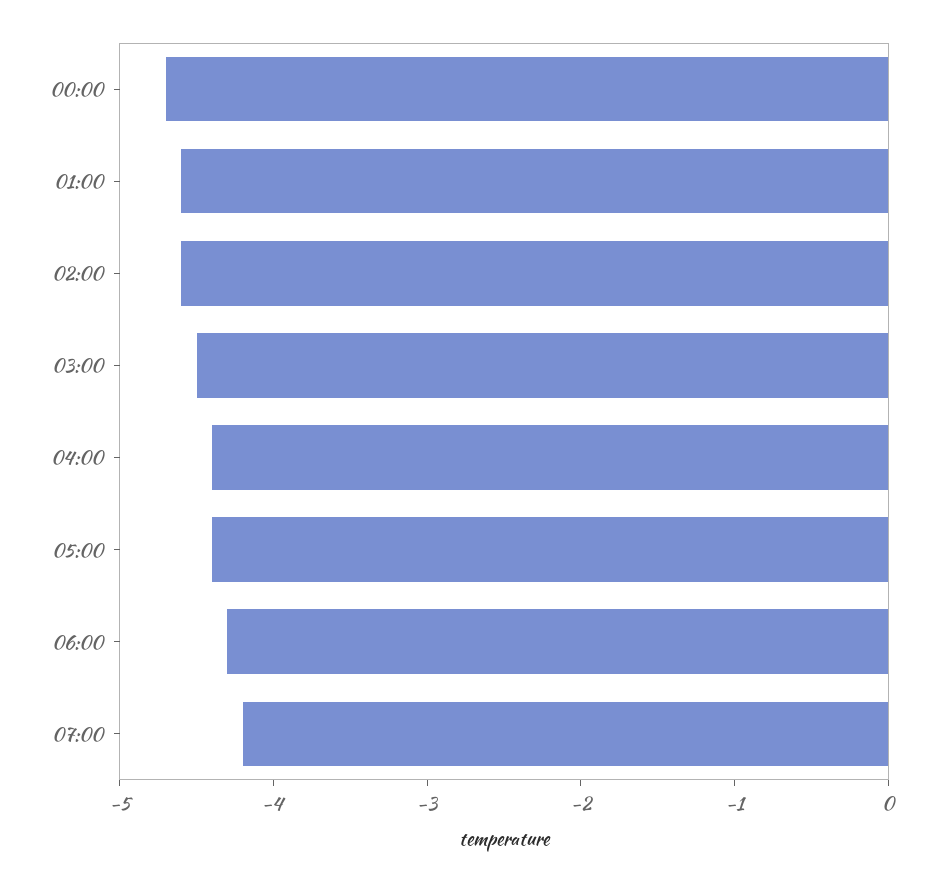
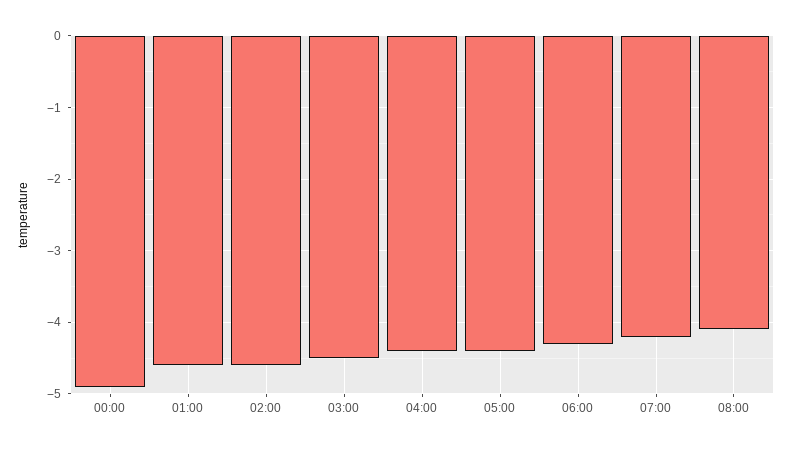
00:00: -4.7 -> -4.9
08:00: none -> -4.1

